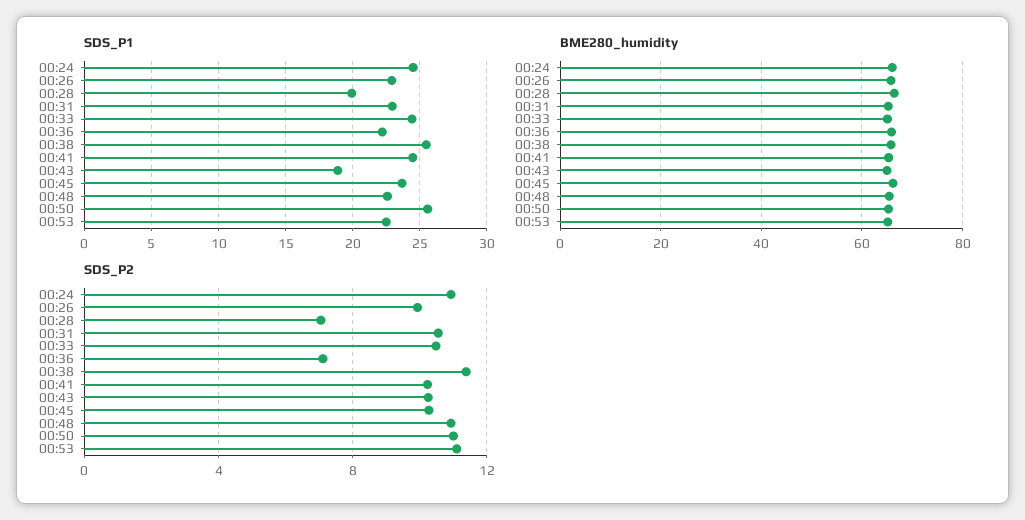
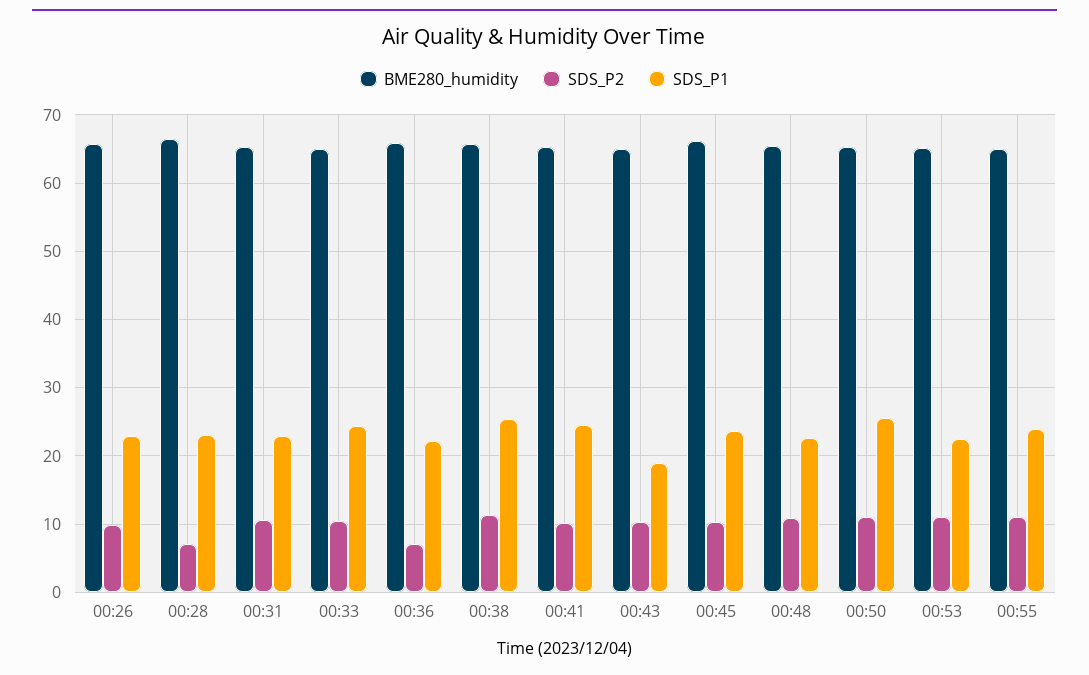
SDS_P1, 00:24: 24.5 -> none
SDS_P1, 00:28: 20 -> 23
BME280_humidity, 00:24: 66 -> none
SDS_P2, 00:24: 11 -> none
BME280_humidity, 00:55: none -> 65
SDS_P2, 00:55: none -> 11
SDS_P1, 00:55: none -> 24

